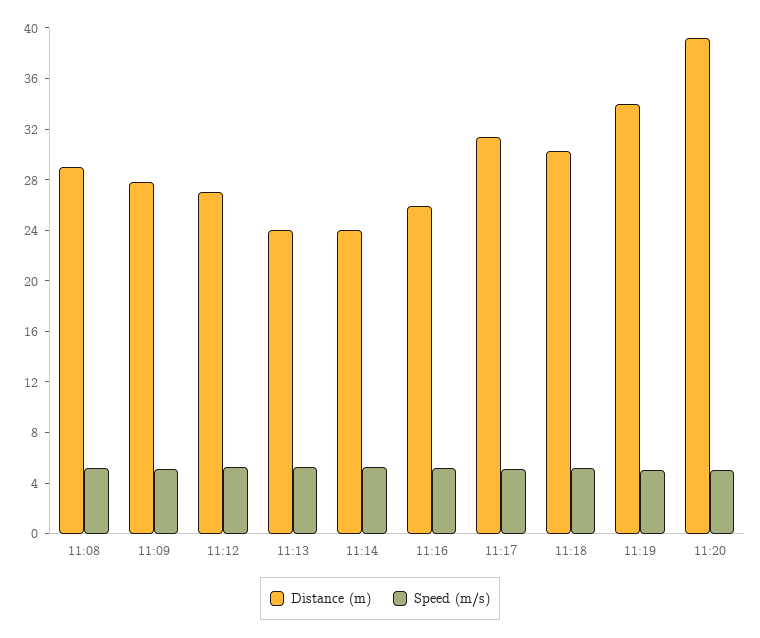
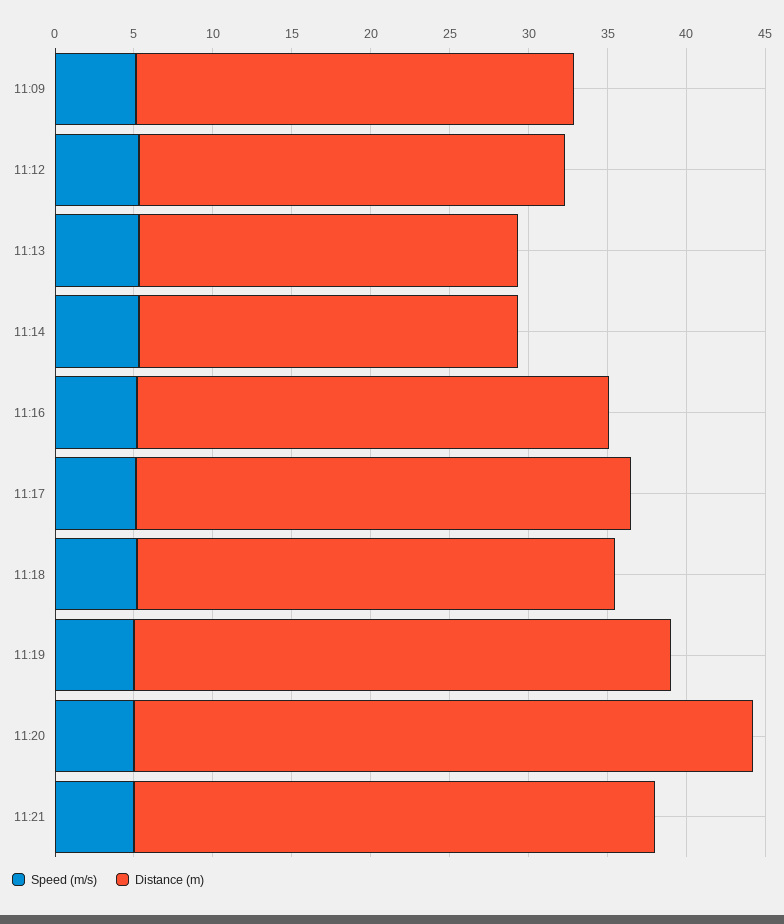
Distance (m), 11:08: 29 -> none
Speed (m/s), 11:08: 5 -> none
Distance (m), 11:16: 26 -> 30
Speed (m/s), 11:21: none -> 5
Distance (m), 11:21: none -> 33

